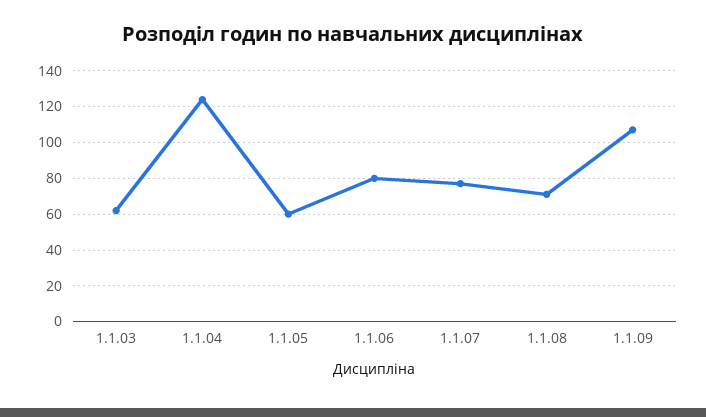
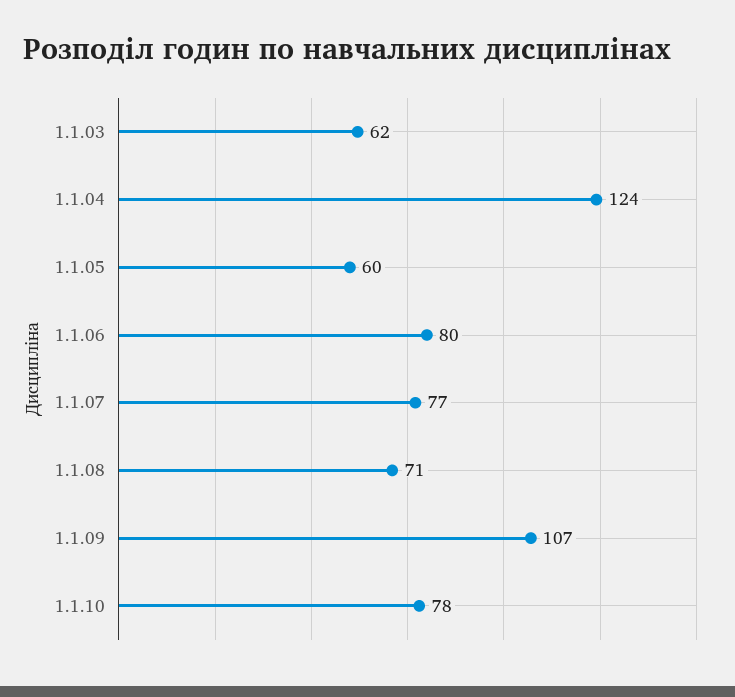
1.1.10: none -> 78

